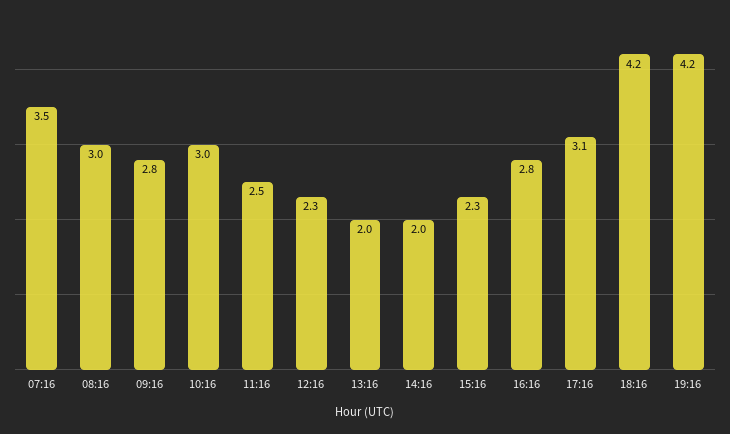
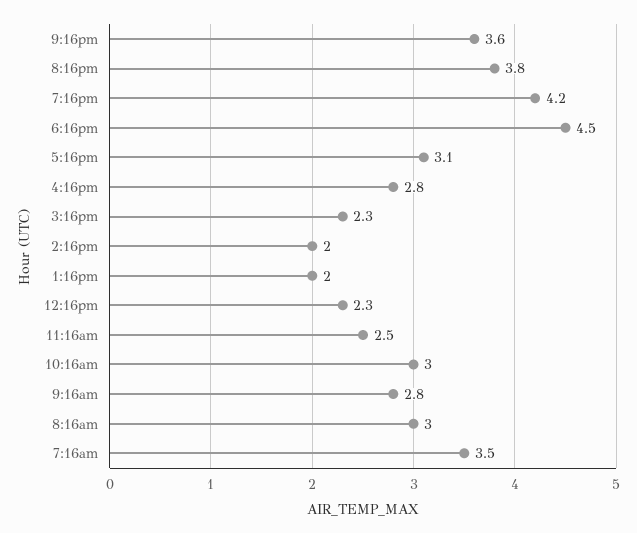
18:16: 4.2 -> 4.5
9:16pm: none -> 3.6
8:16pm: none -> 3.8

